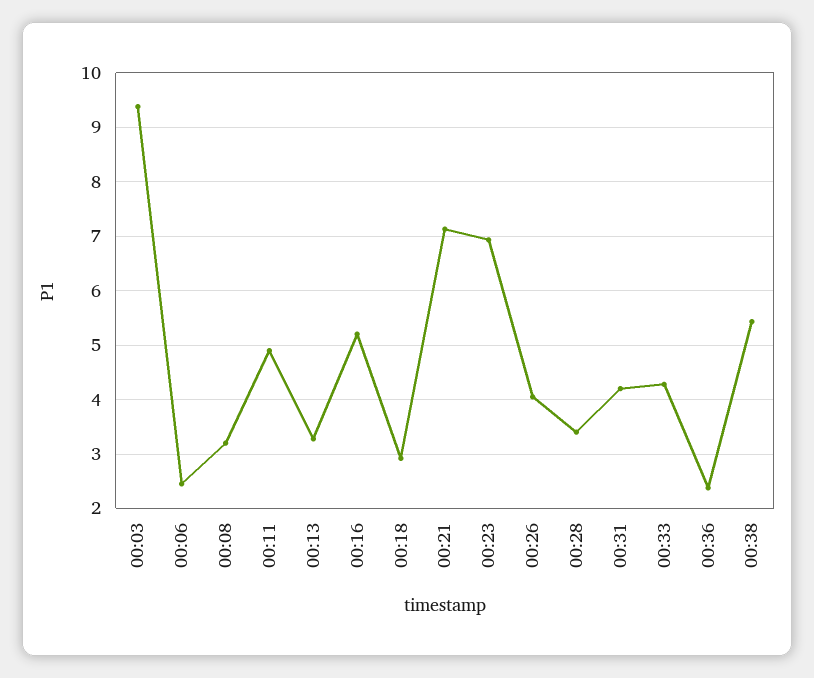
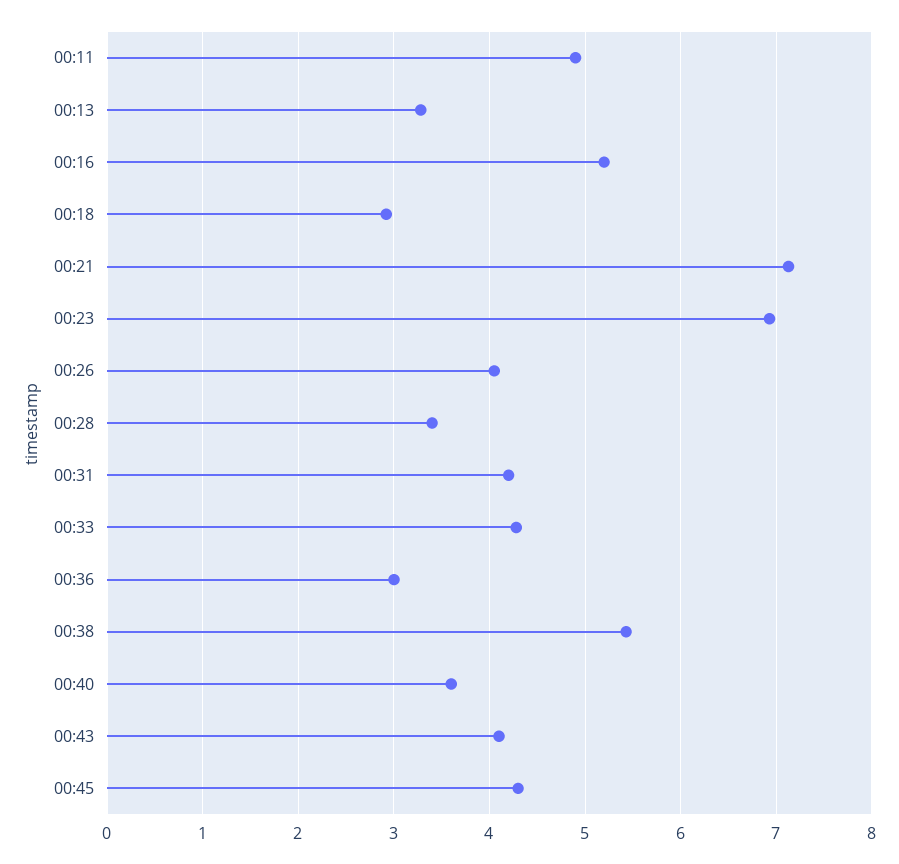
00:03: 9.4 -> none
00:06: 2.4 -> none
00:08: 3.2 -> none
00:36: 2.4 -> 3
00:40: none -> 3.6
00:43: none -> 4.1
00:45: none -> 4.3

